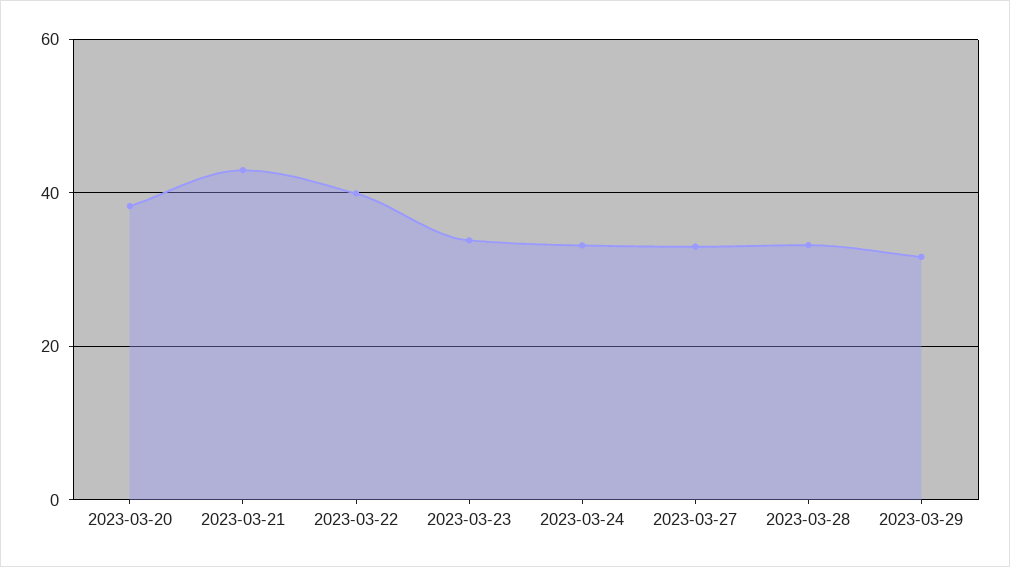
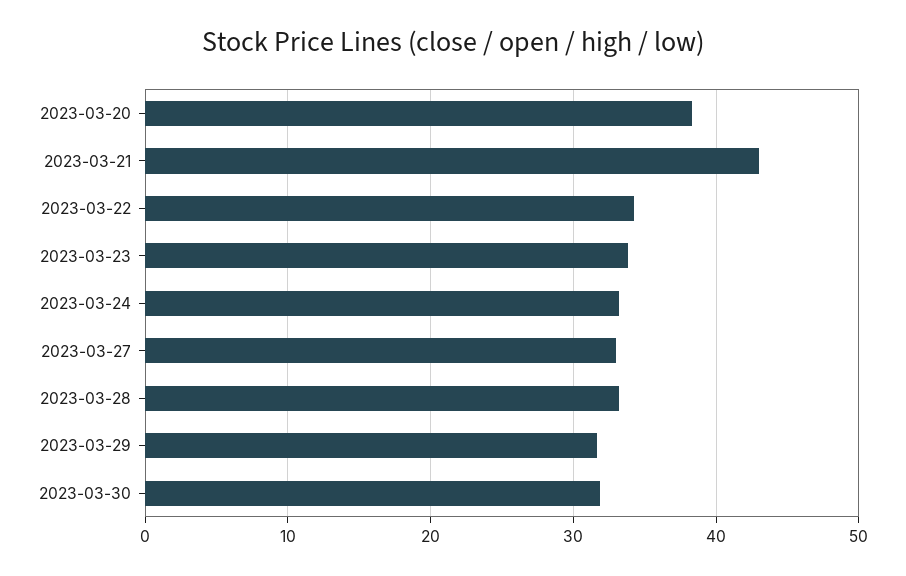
2023-03-22: 40 -> 34
2023-03-30: none -> 32

